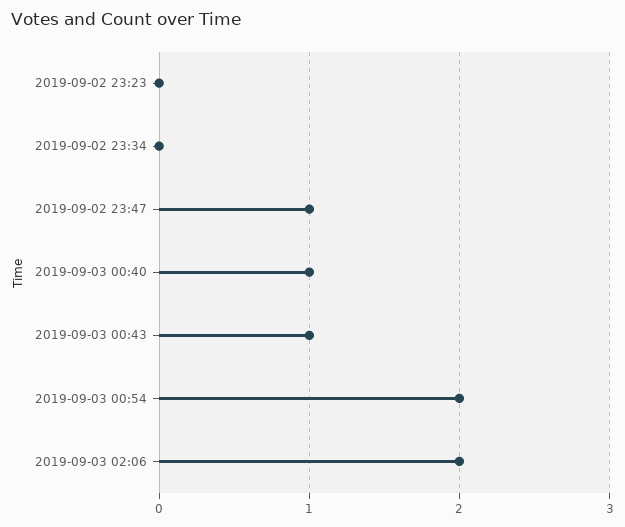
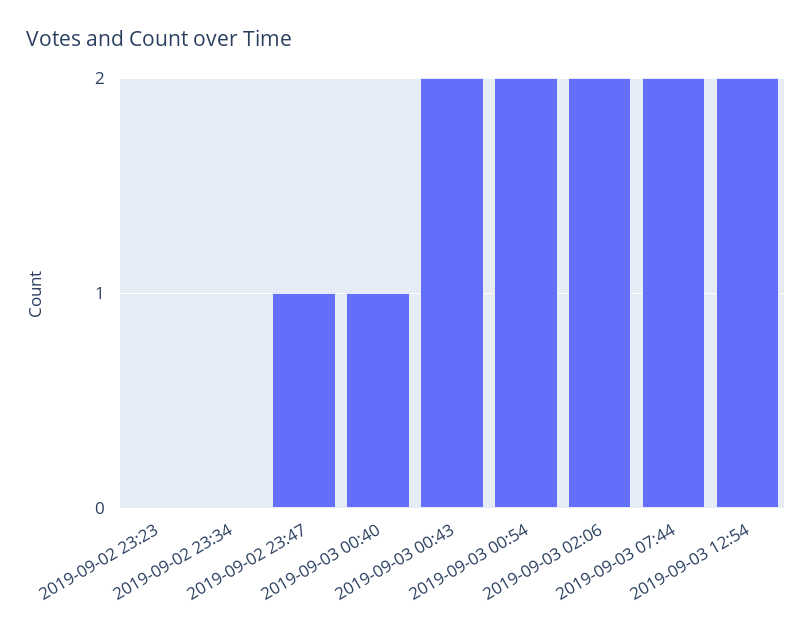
2019-09-03 00:43: 1 -> 2
2019-09-03 07:44: none -> 2
2019-09-03 12:54: none -> 2

